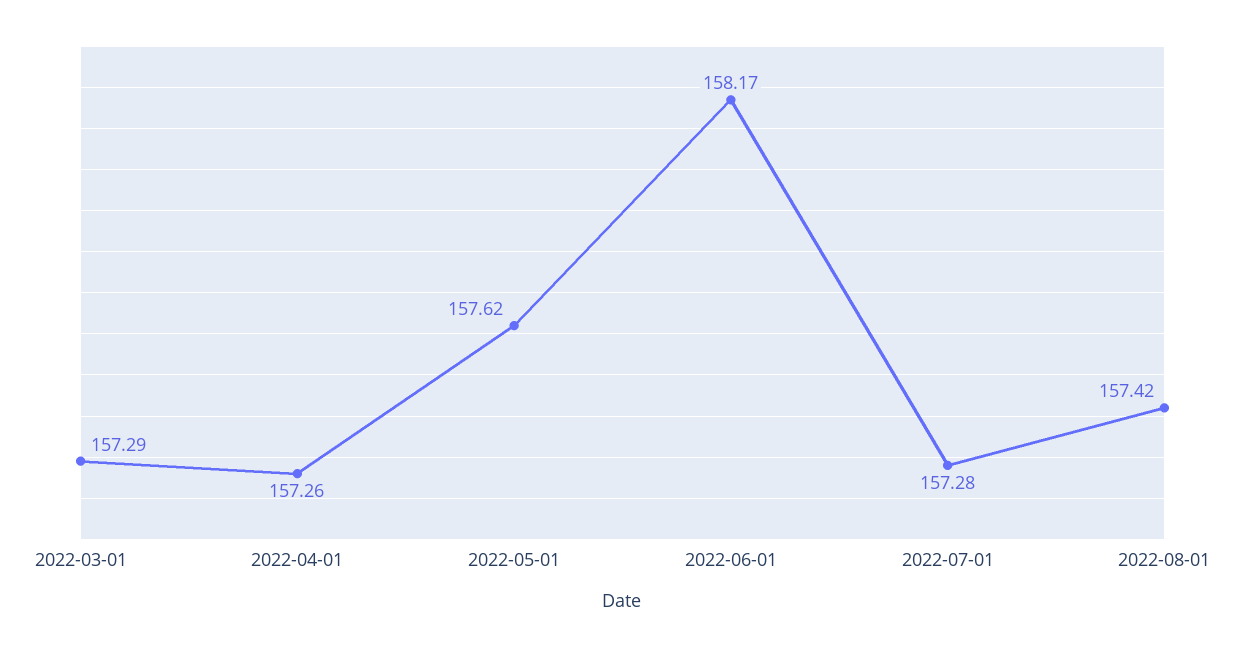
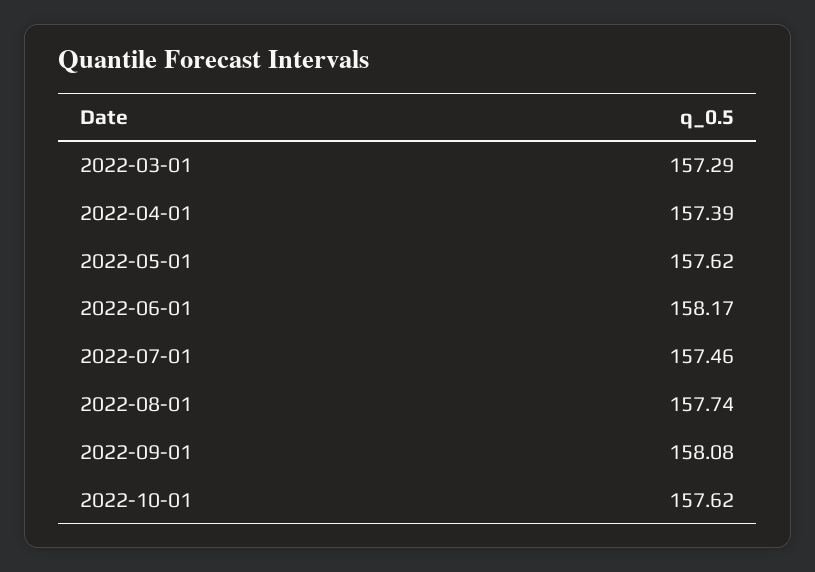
2022-04-01: 157.26 -> 157.39
2022-07-01: 157.28 -> 157.46
2022-08-01: 157.42 -> 157.74
2022-09-01: none -> 158.08
2022-10-01: none -> 157.62

